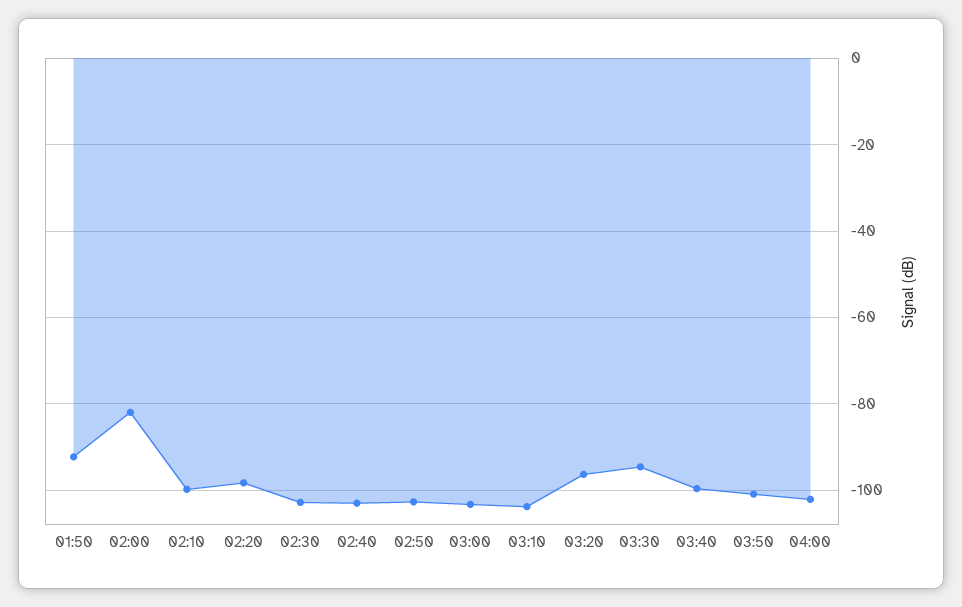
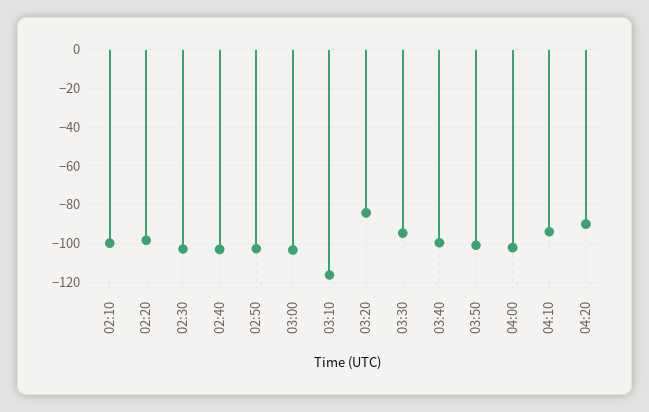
01:50: -92 -> none
02:00: -82 -> none
03:10: -104 -> -115
03:20: -96 -> -85
04:10: none -> -95
04:20: none -> -90

